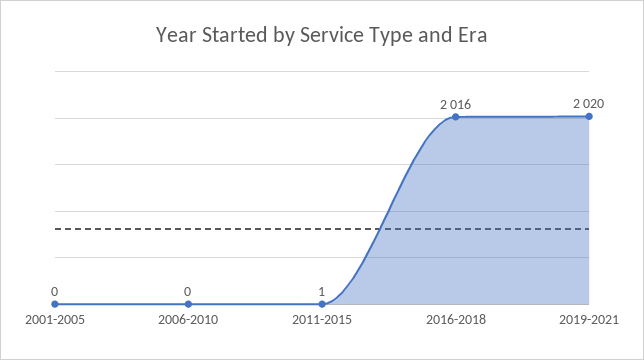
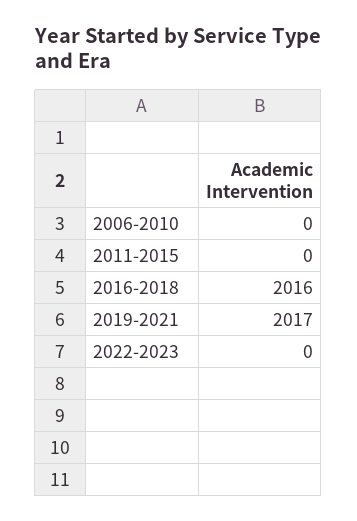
2001-2005: 0 -> none
2011-2015: 1 -> 0
2019-2021: 2020 -> 2017
2022-2023: none -> 0

